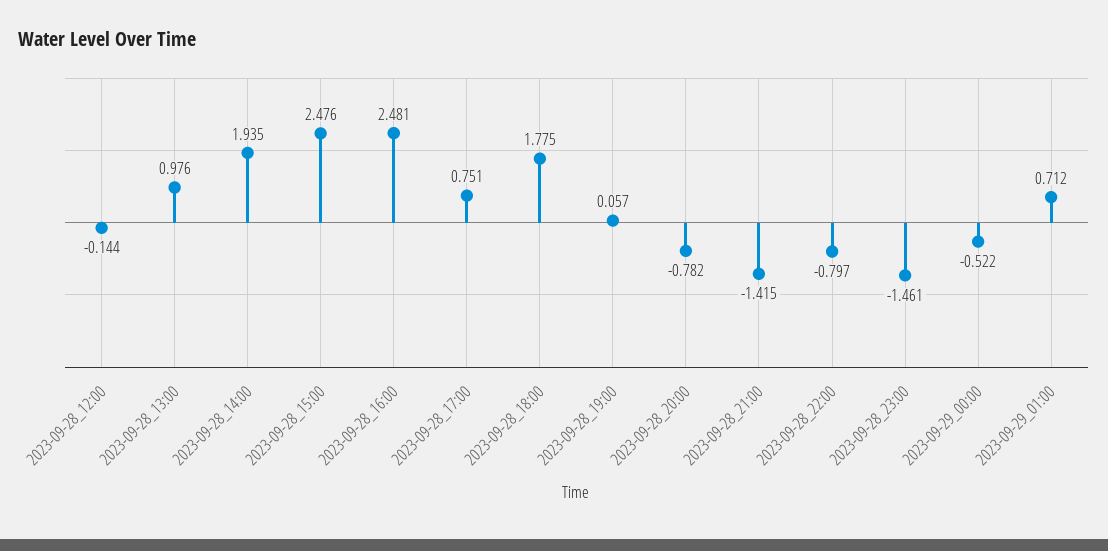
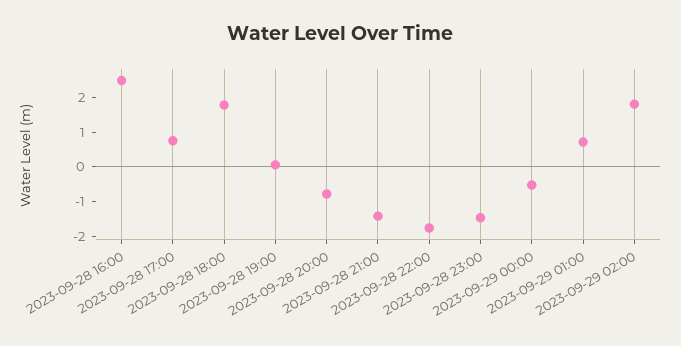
2023-09-28_12:00: -0.144 -> none
2023-09-28_13:00: 0.976 -> none
2023-09-28_14:00: 1.935 -> none
2023-09-28_15:00: 2.476 -> none
2023-09-28_22:00: -0.797 -> -1.75
2023-09-29 02:00: none -> 1.75

